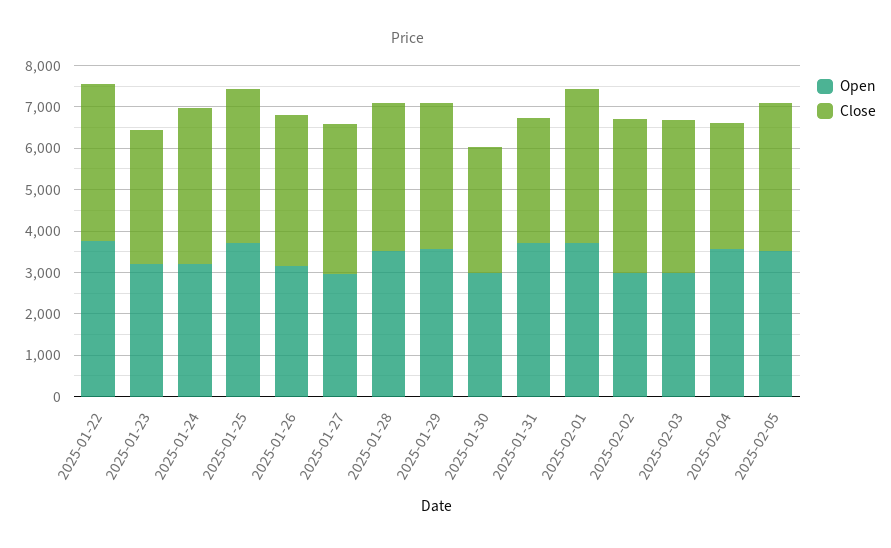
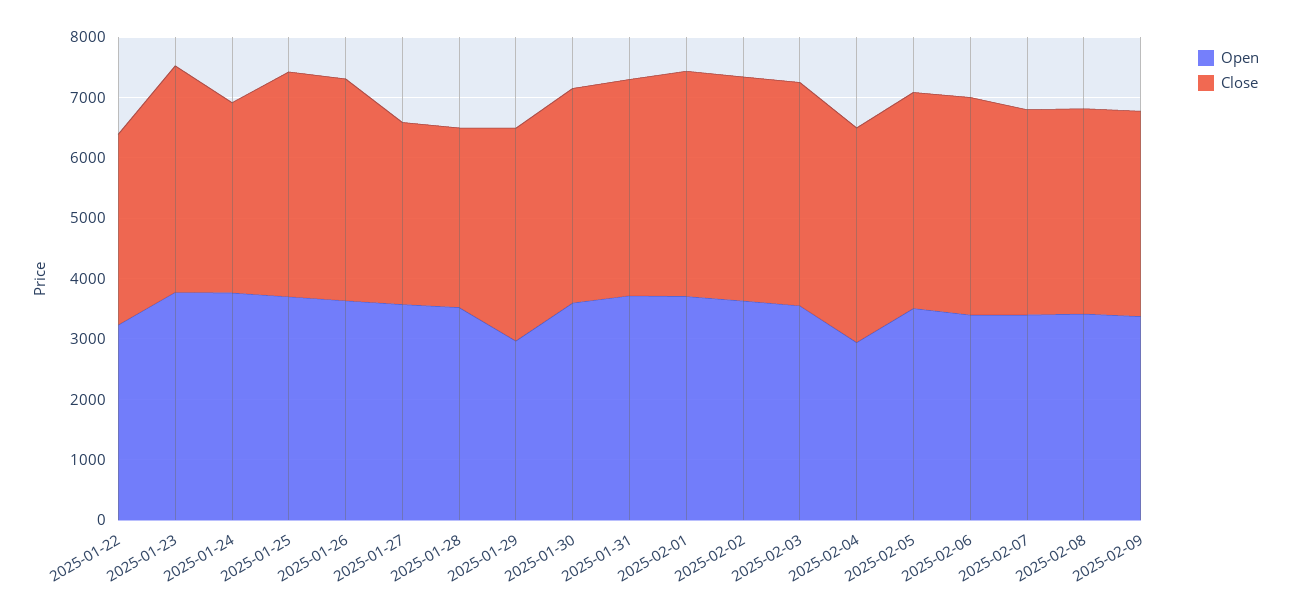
Open, 2025-01-22: 3800 -> 3200
Close, 2025-01-22: 3800 -> 3200
Open, 2025-01-23: 3200 -> 3800
Close, 2025-01-23: 3200 -> 3800
Open, 2025-01-24: 3200 -> 3800
Close, 2025-01-24: 3800 -> 3200
Open, 2025-01-26: 3200 -> 3600
Open, 2025-01-27: 3000 -> 3600
Close, 2025-01-27: 3600 -> 3000
Close, 2025-01-28: 3600 -> 3000
Open, 2025-01-29: 3600 -> 3000
Open, 2025-01-30: 3000 -> 3600
Close, 2025-01-30: 3000 -> 3600
Close, 2025-01-31: 3000 -> 3600
Open, 2025-02-02: 3000 -> 3600
Open, 2025-02-03: 3000 -> 3600
Open, 2025-02-04: 3600 -> 3000
Close, 2025-02-04: 3000 -> 3600
Open, 2025-02-06: none -> 3400
Close, 2025-02-06: none -> 3600
Open, 2025-02-07: none -> 3400
Close, 2025-02-07: none -> 3400
Open, 2025-02-08: none -> 3400
Close, 2025-02-08: none -> 3400
Open, 2025-02-09: none -> 3400
Close, 2025-02-09: none -> 3400

